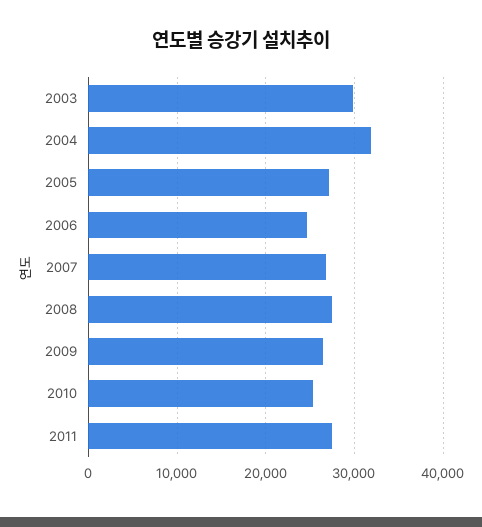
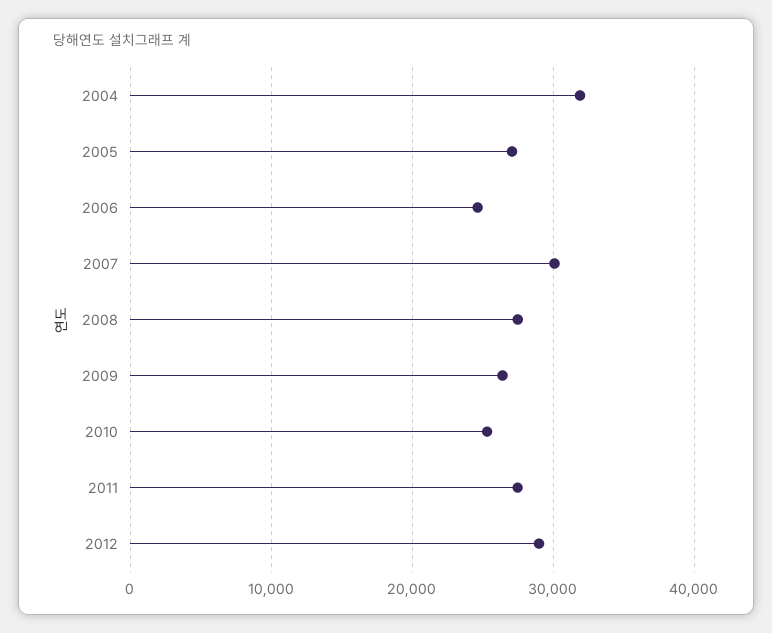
2003: 30000 -> none
2007: 27000 -> 30000
2012: none -> 29000

